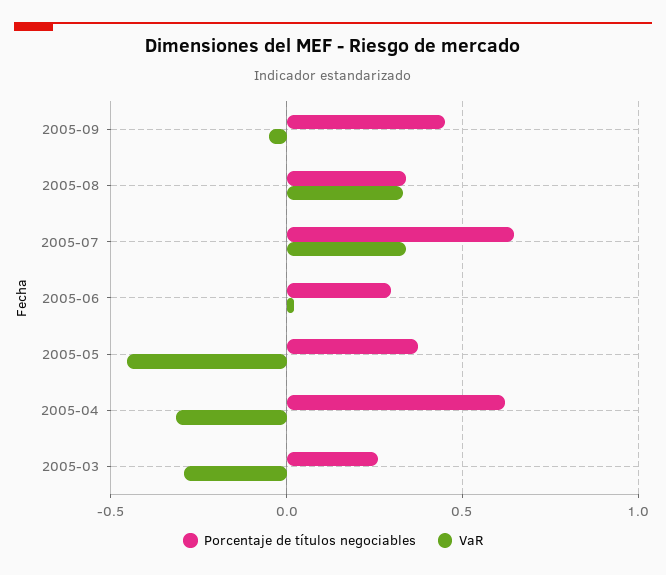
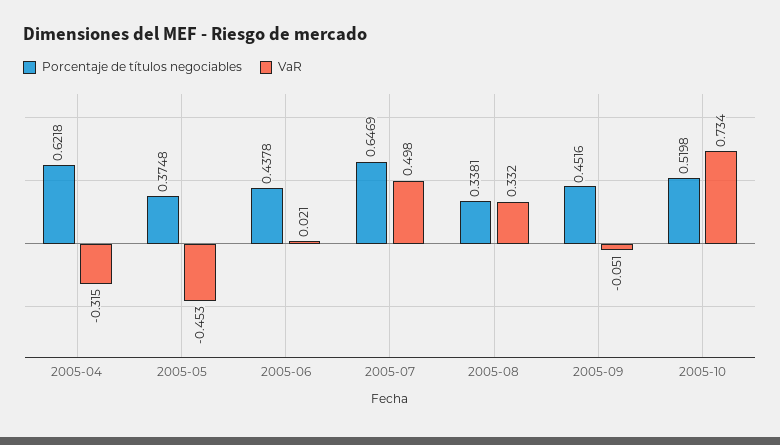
VaR, 2005-07: 0.35 -> 0.498
Porcentaje de títulos negociables, 2005-06: 0.3 -> 0.4378
Porcentaje de títulos negociables, 2005-03: 0.25 -> none
VaR, 2005-03: -0.3 -> none
Porcentaje de títulos negociables, 2005-10: none -> 0.5198
VaR, 2005-10: none -> 0.734

